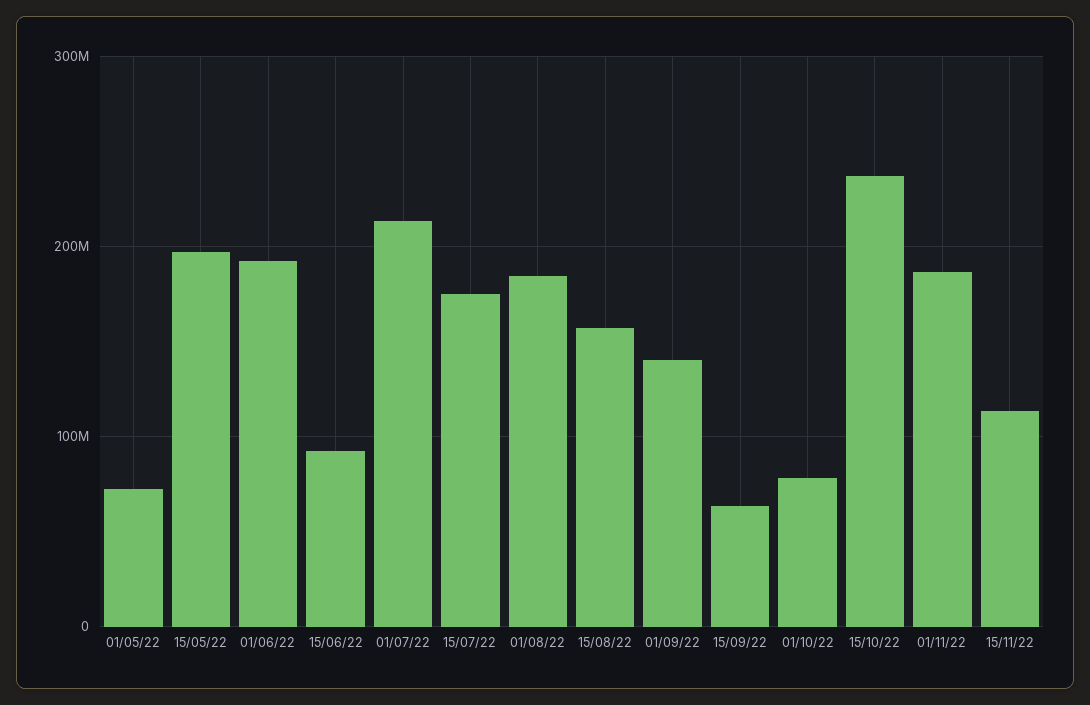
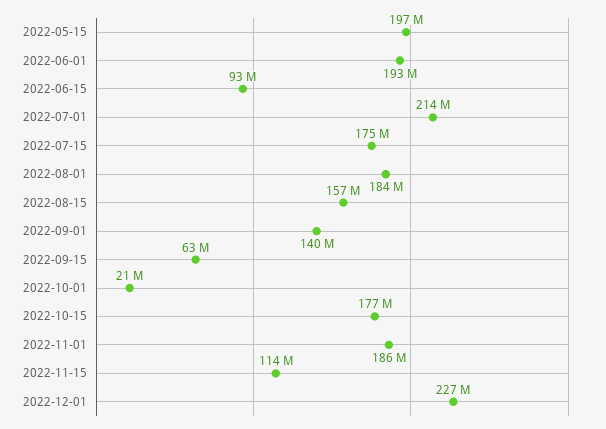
01/05/22: 70000000 -> none
01/10/22: 80000000 -> 21000000
15/10/22: 240000000 -> 177000000
2022-12-01: none -> 227000000

